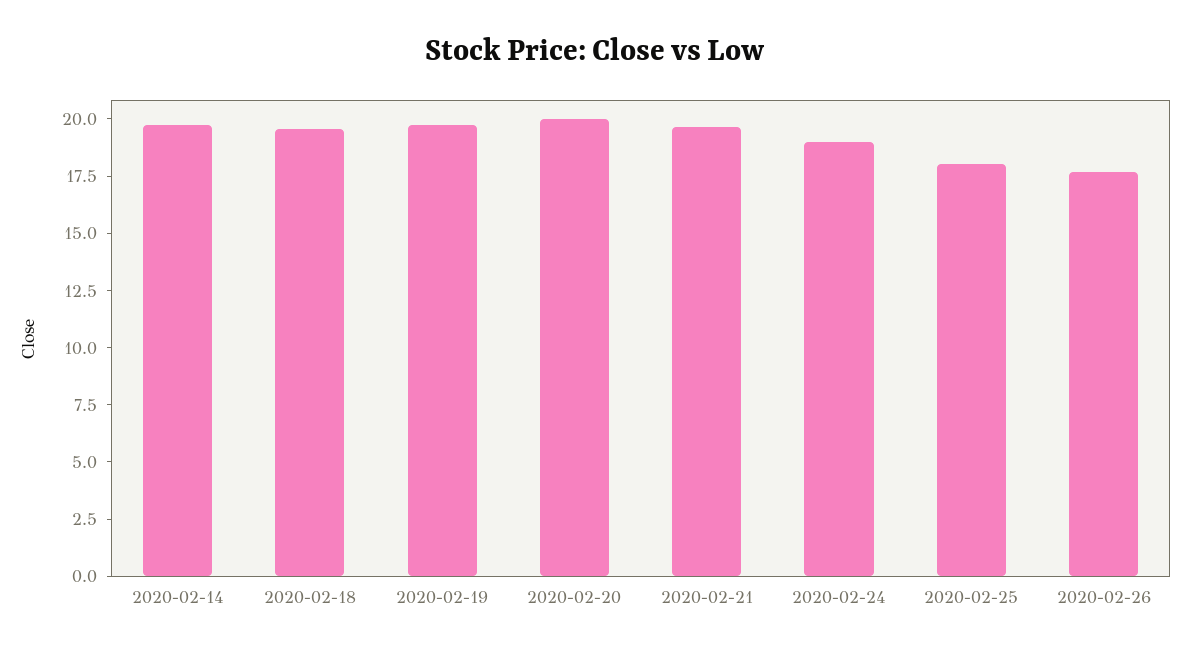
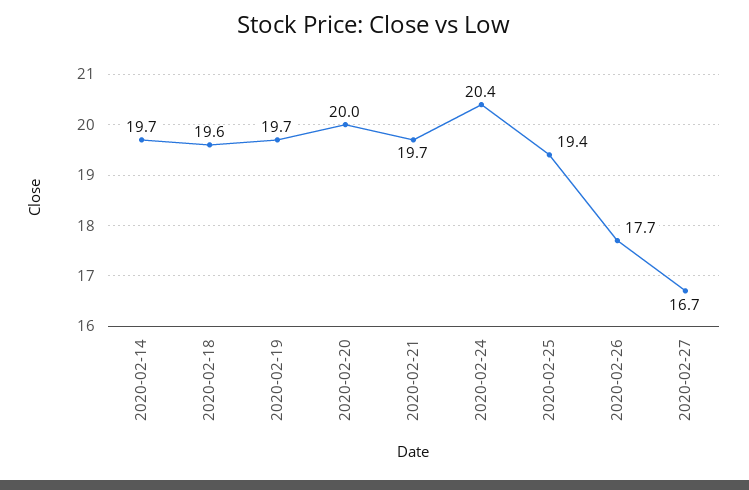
2020-02-24: 19 -> 20.4
2020-02-25: 18 -> 19.4
2020-02-27: none -> 16.7

